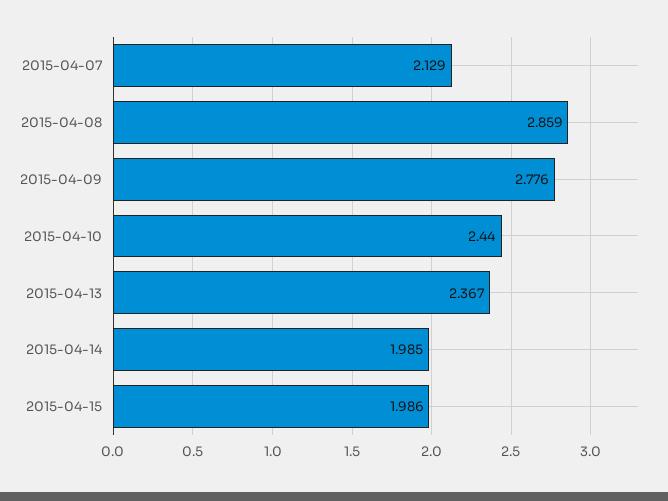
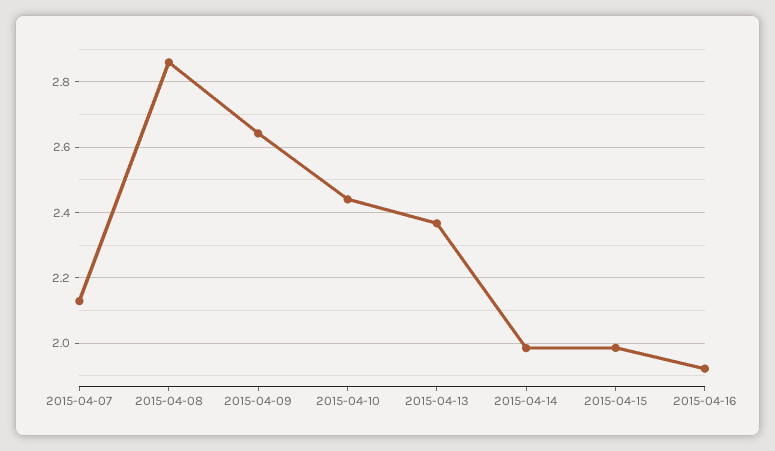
2015-04-09: 2.776 -> 2.64
2015-04-16: none -> 1.92

